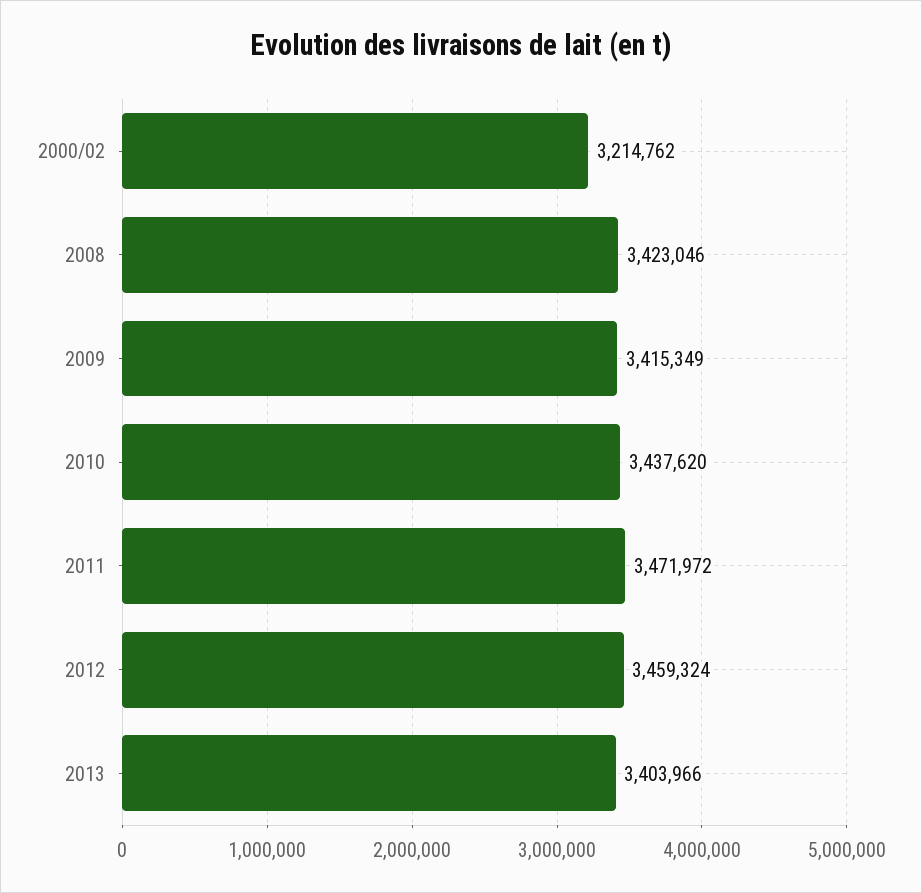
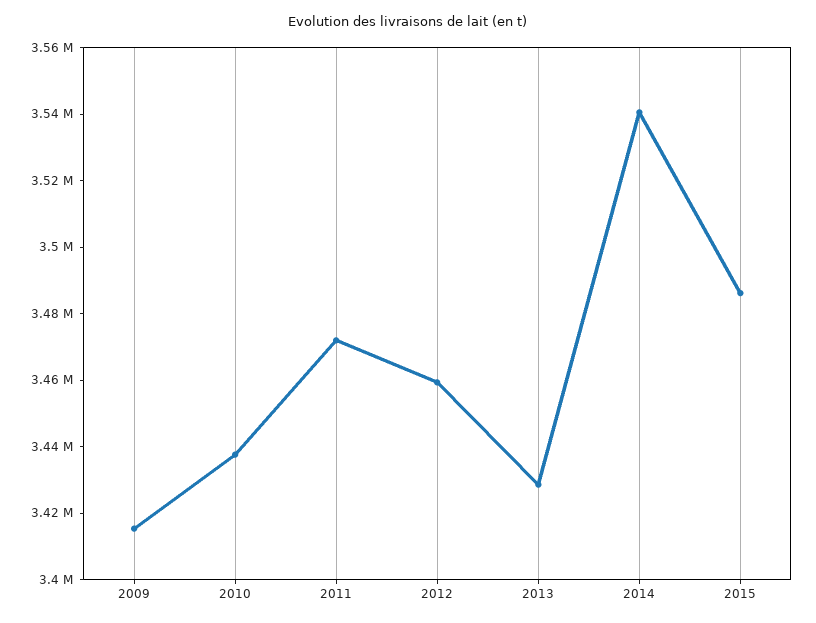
2000/02: 3214762 -> none
2008: 3423046 -> none
2013: 3403966 -> 3430000
2014: none -> 3540000
2015: none -> 3485000

